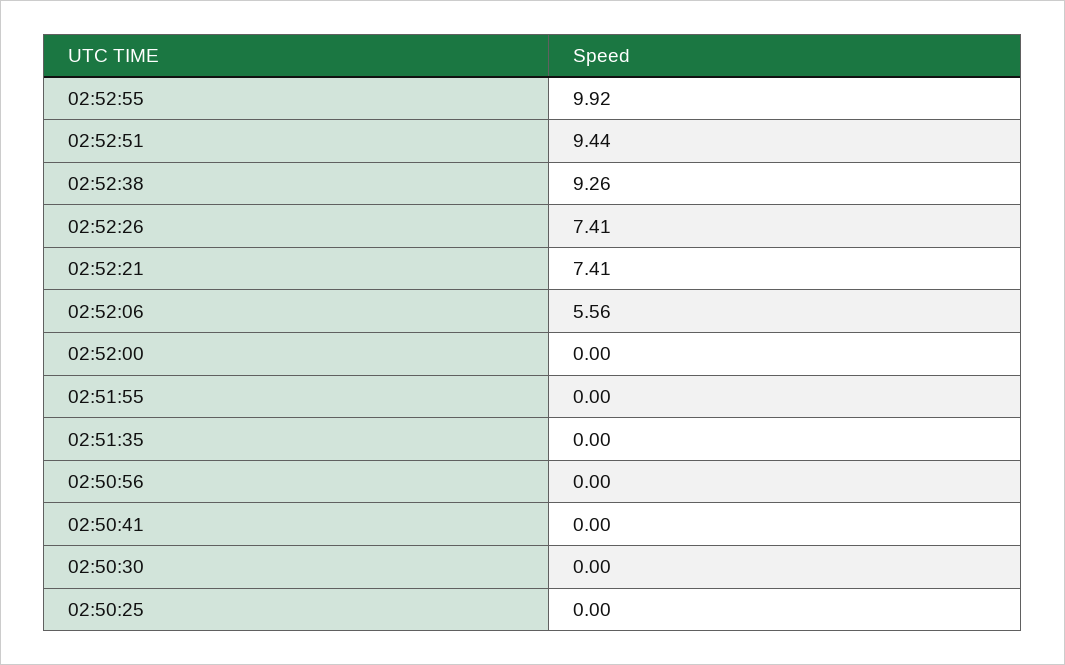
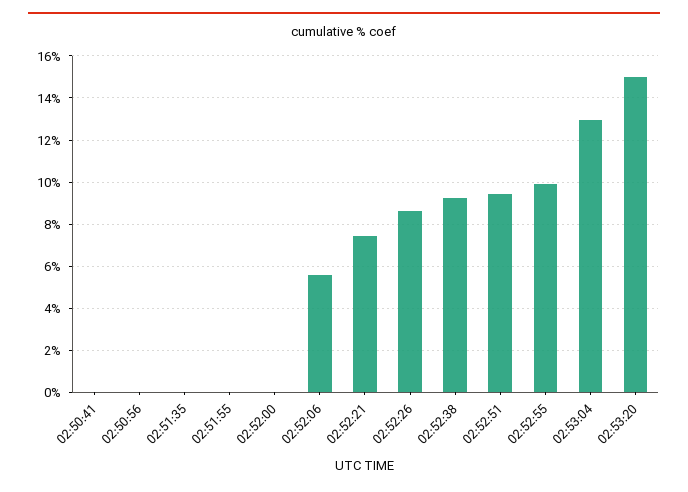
02:52:26: 7.41 -> 8.5
02:50:30: 0 -> none
02:50:25: 0 -> none
02:53:04: none -> 13
02:53:20: none -> 15

